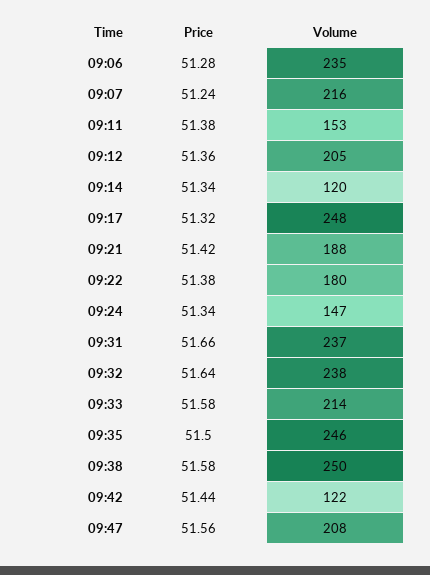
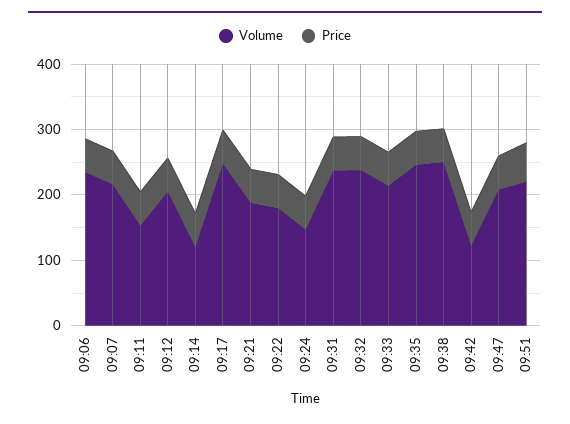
Volume, 09:51: none -> 220
Price, 09:51: none -> 60

